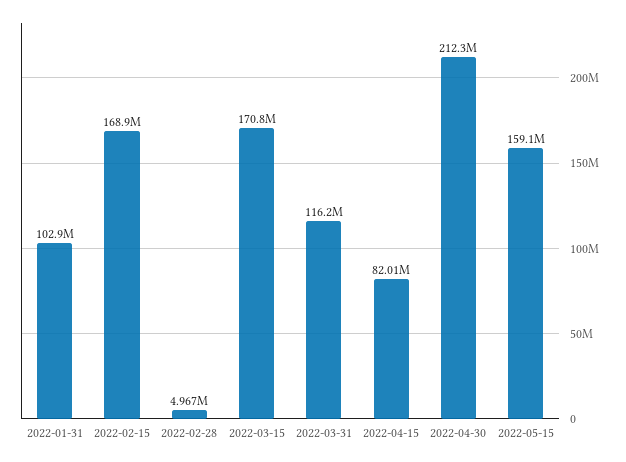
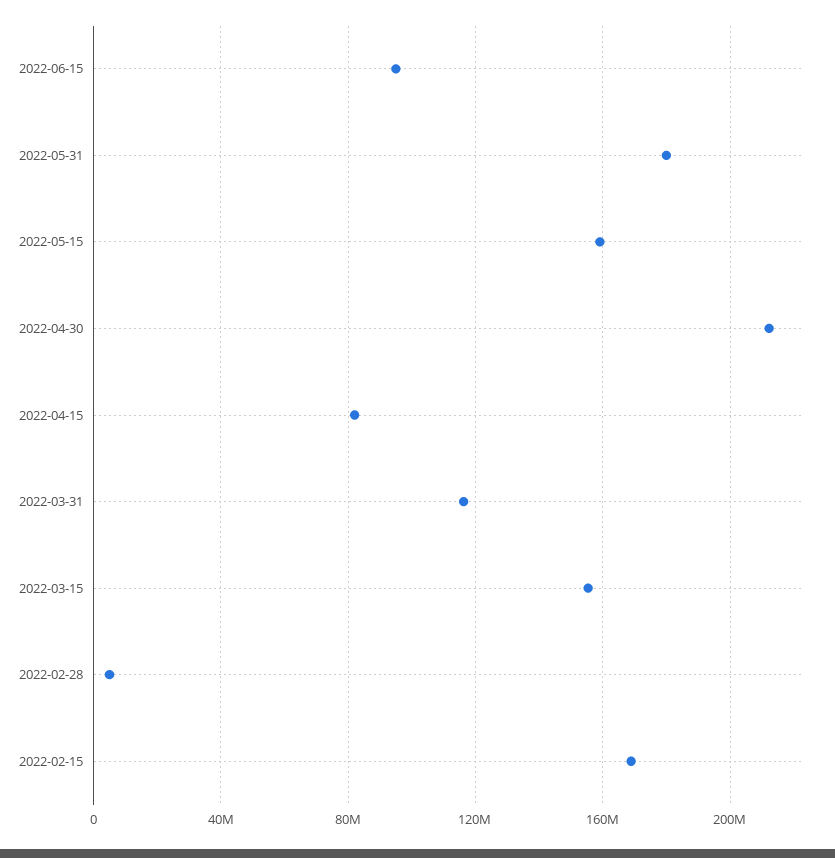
2022-01-31: 102900000 -> none
2022-03-15: 170800000 -> 155000000
2022-06-15: none -> 95000000
2022-05-31: none -> 180000000

